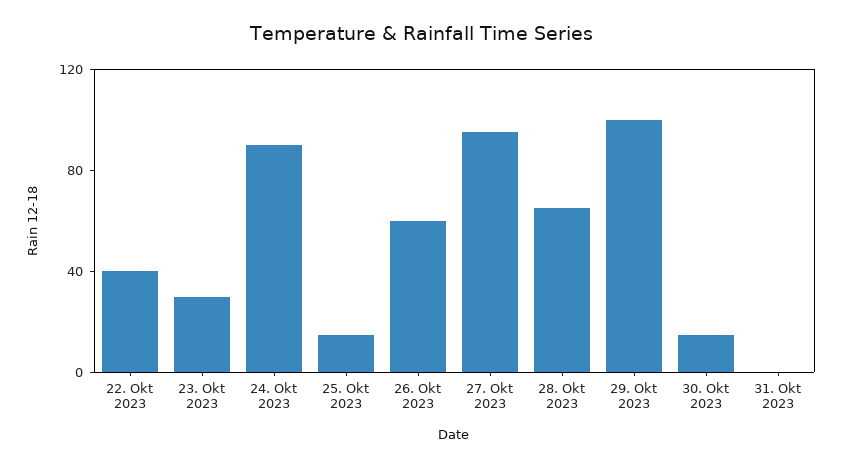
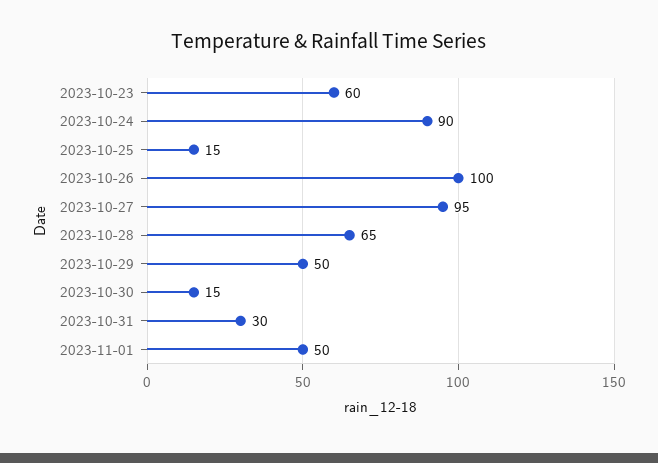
22. Okt 2023: 40 -> none
23. Okt 2023: 30 -> 60
26. Okt 2023: 60 -> 100
29. Okt 2023: 100 -> 50
31. Okt 2023: 0 -> 30
2023-11-01: none -> 50

